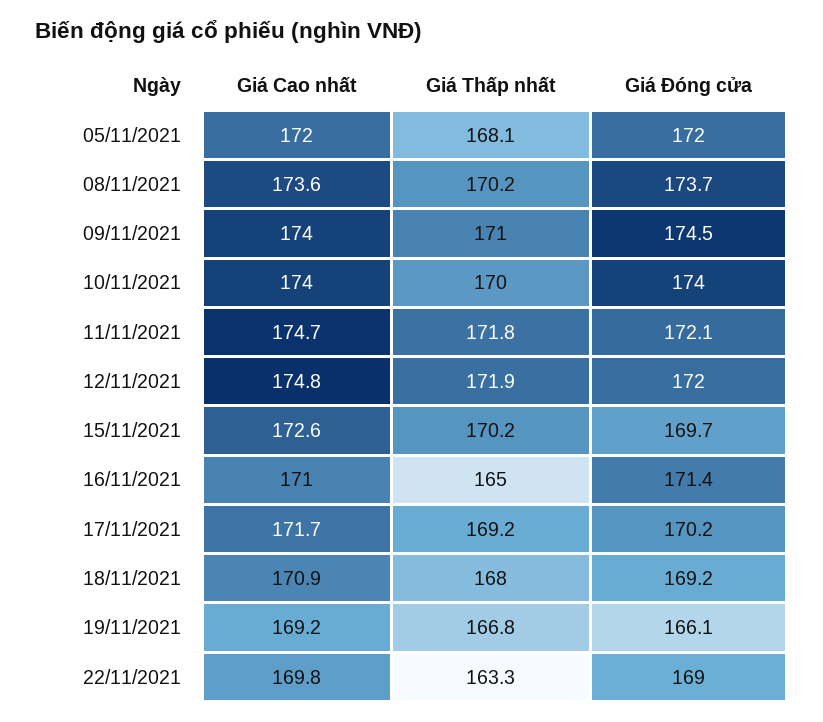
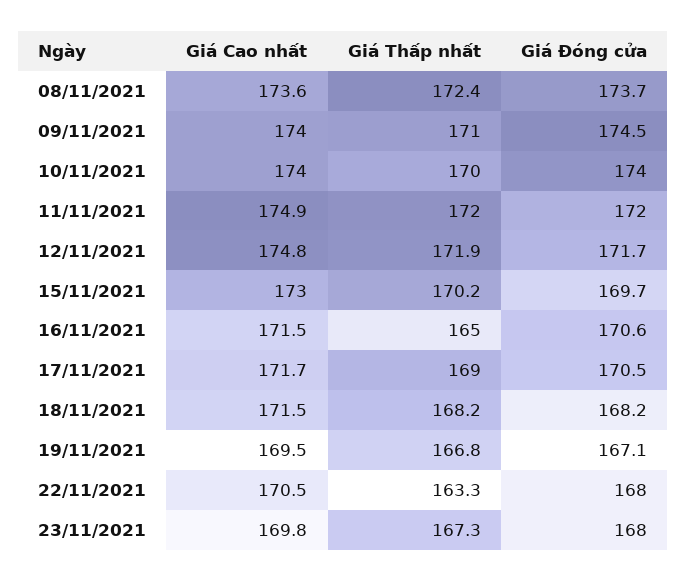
Giá Cao nhất, 05/11/2021: 172 -> none
Giá Thấp nhất, 05/11/2021: 168.1 -> none
Giá Đóng cửa, 05/11/2021: 172 -> none
Giá Thấp nhất, 08/11/2021: 170.2 -> 172.4
Giá Cao nhất, 11/11/2021: 174.7 -> 174.9
Giá Thấp nhất, 11/11/2021: 171.8 -> 172
Giá Đóng cửa, 11/11/2021: 172.1 -> 172
Giá Đóng cửa, 12/11/2021: 172 -> 171.7
Giá Cao nhất, 15/11/2021: 172.6 -> 173
Giá Cao nhất, 16/11/2021: 171 -> 171.5
Giá Đóng cửa, 16/11/2021: 171.4 -> 170.6
Giá Thấp nhất, 17/11/2021: 169.2 -> 169
Giá Đóng cửa, 17/11/2021: 170.2 -> 170.5
Giá Cao nhất, 18/11/2021: 170.9 -> 171.5
Giá Thấp nhất, 18/11/2021: 168 -> 168.2
Giá Đóng cửa, 18/11/2021: 169.2 -> 168.2
Giá Cao nhất, 19/11/2021: 169.2 -> 169.5
Giá Đóng cửa, 19/11/2021: 166.1 -> 167.1
Giá Cao nhất, 22/11/2021: 169.8 -> 170.5
Giá Đóng cửa, 22/11/2021: 169 -> 168
Giá Cao nhất, 23/11/2021: none -> 169.8
Giá Thấp nhất, 23/11/2021: none -> 167.3
Giá Đóng cửa, 23/11/2021: none -> 168

